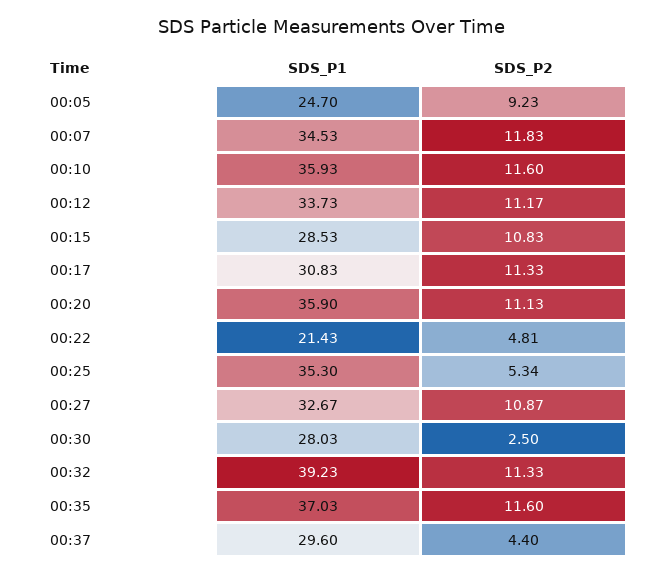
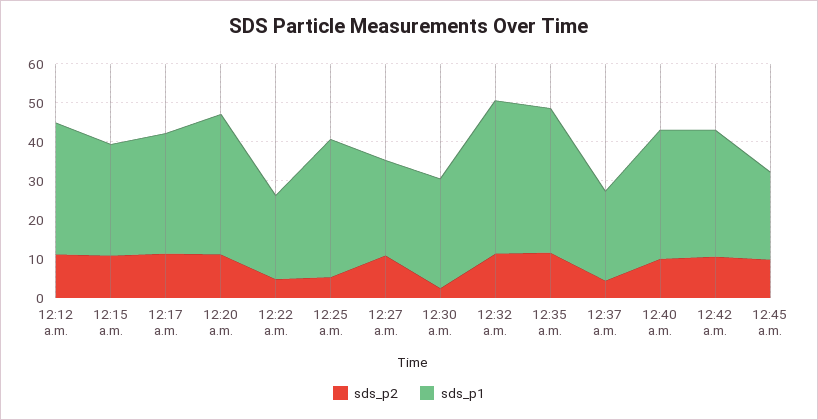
SDS_P1, 00:05: 24.7 -> none
SDS_P2, 00:05: 9.23 -> none
SDS_P1, 00:07: 34.53 -> none
SDS_P2, 00:07: 11.83 -> none
SDS_P1, 00:10: 35.93 -> none
SDS_P2, 00:10: 11.6 -> none
SDS_P1, 00:27: 32.67 -> 25
SDS_P1, 00:37: 29.6 -> 22.5
SDS_P2, 12:40 a.m.: none -> 10
SDS_P1, 12:40 a.m.: none -> 32.5
SDS_P2, 12:42 a.m.: none -> 10
SDS_P1, 12:42 a.m.: none -> 32.5
SDS_P2, 12:45 a.m.: none -> 10
SDS_P1, 12:45 a.m.: none -> 22.5

